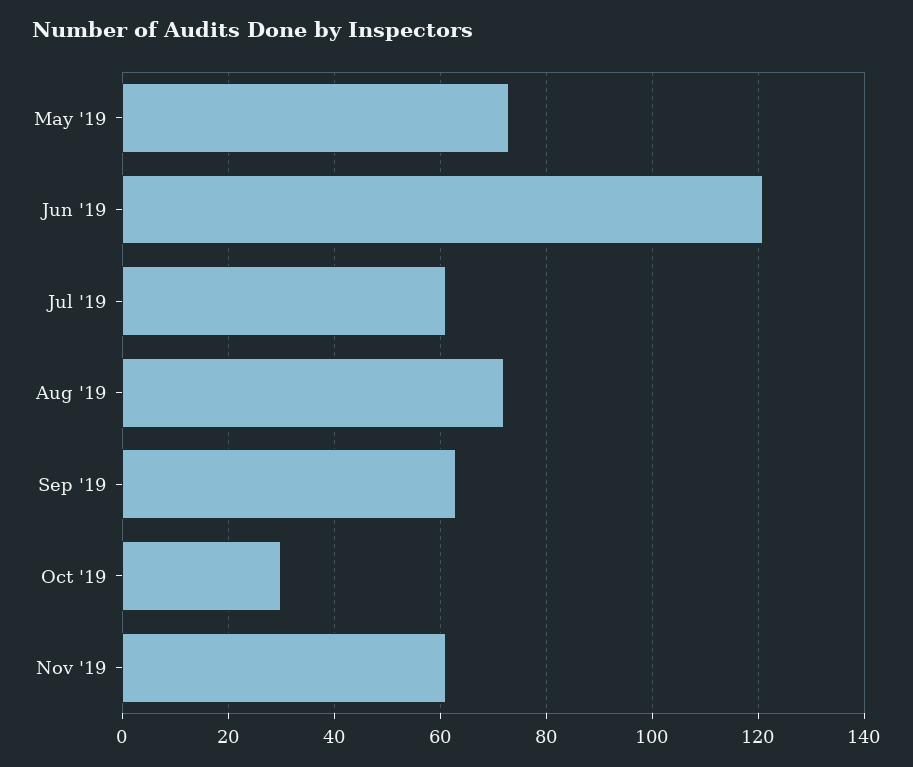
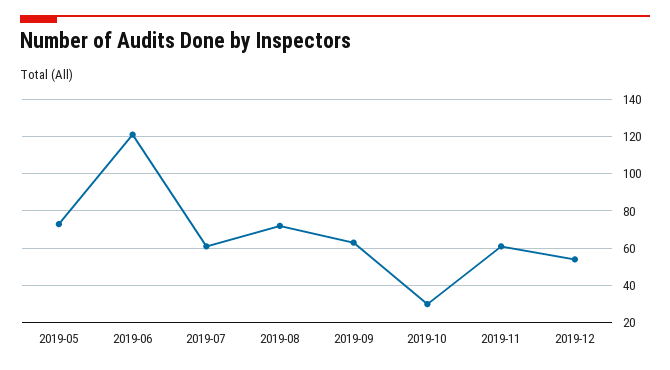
2019-12: none -> 55

